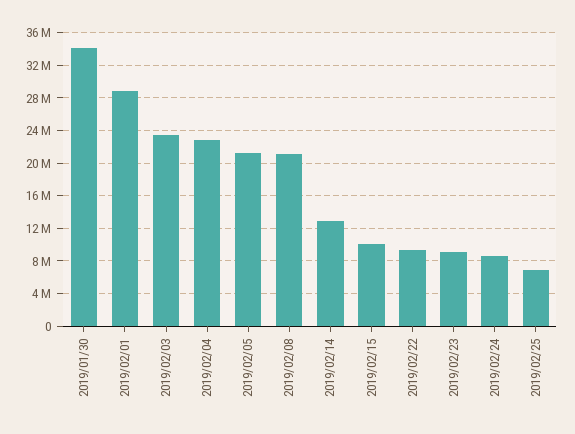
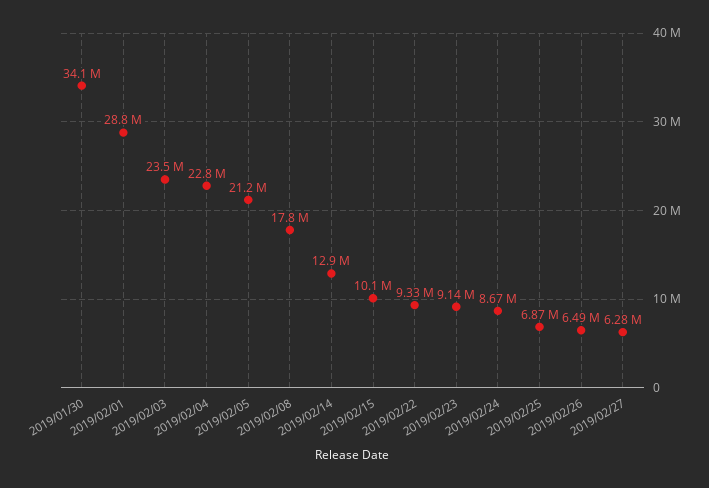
2019/02/08: 21000000 -> 17800000
2019/02/26: none -> 6490000
2019/02/27: none -> 6280000

